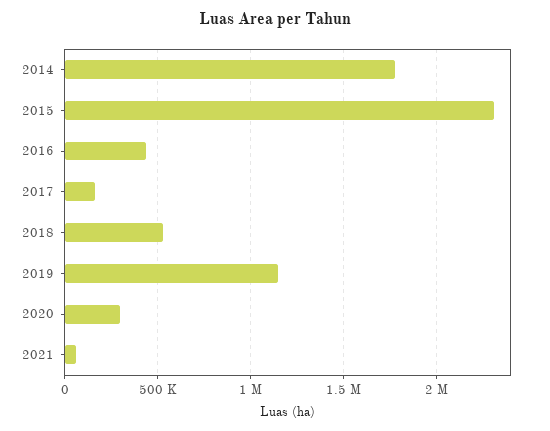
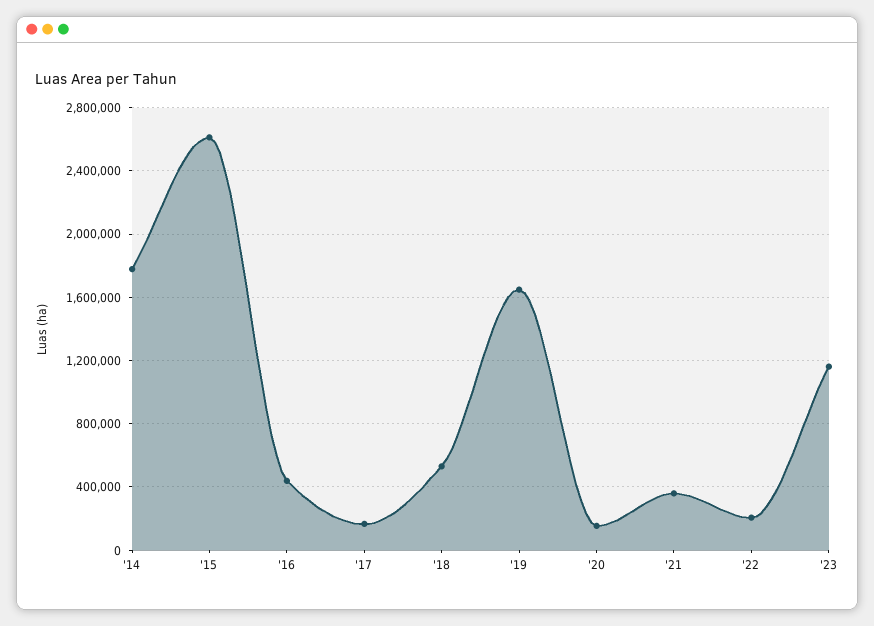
2015: 2300000 -> 2600000
2019: 1150000 -> 1650000
2020: 300000 -> 150000
2021: 50000 -> 350000
'22: none -> 200000
'23: none -> 1150000

